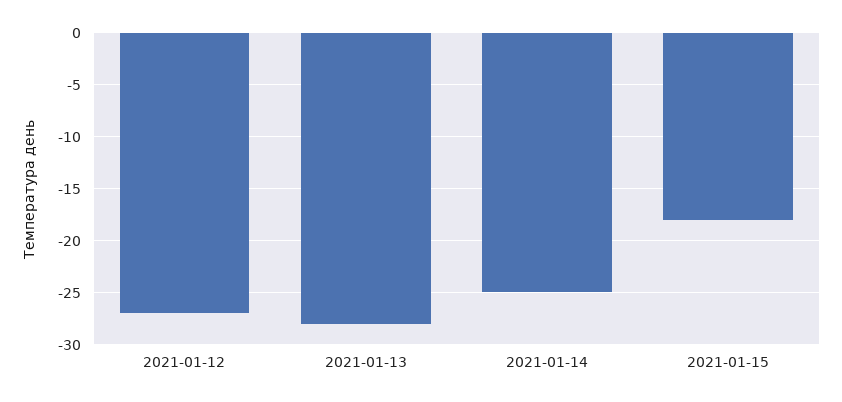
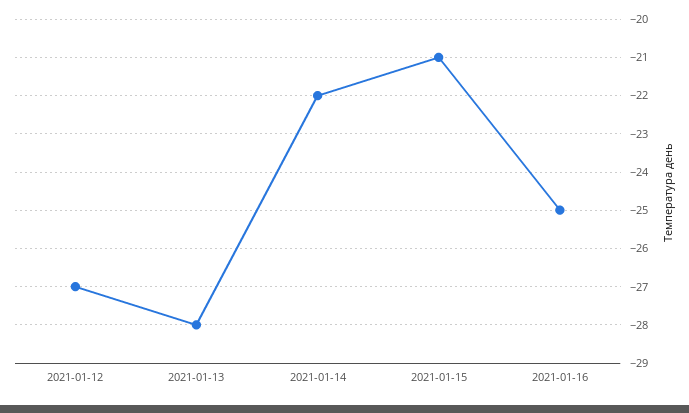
2021-01-14: -25 -> -22
2021-01-15: -18 -> -21
2021-01-16: none -> -25

